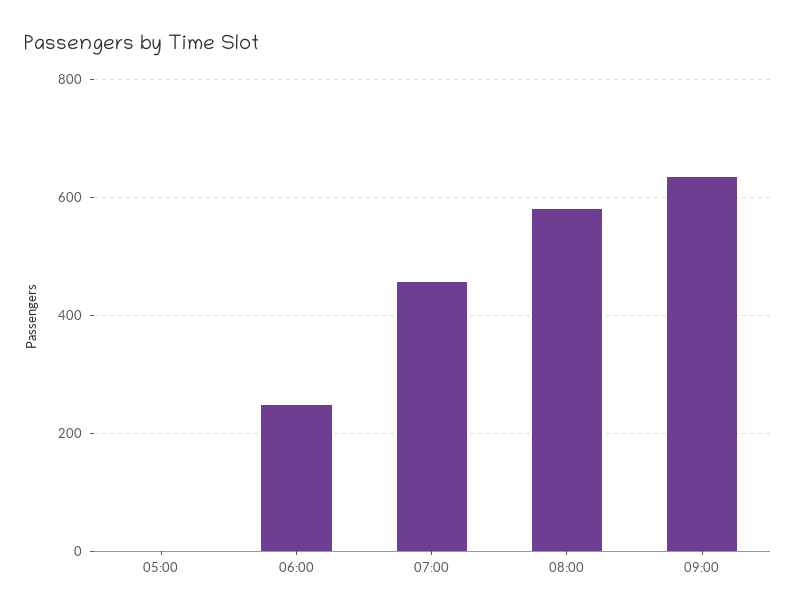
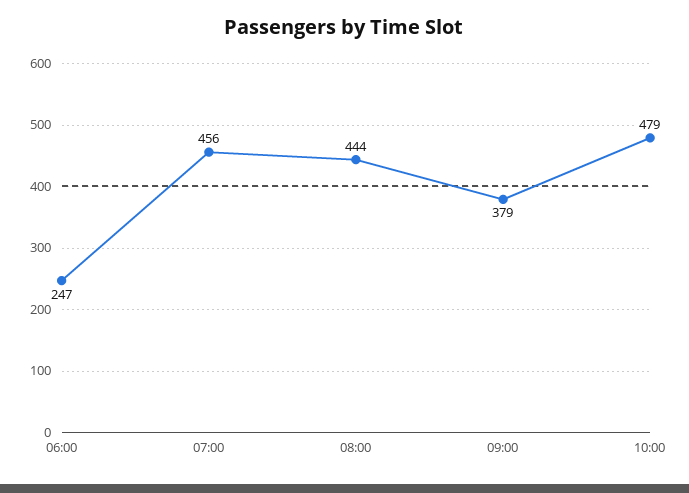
05:00: 0 -> none
08:00: 580 -> 444
09:00: 640 -> 379
10:00: none -> 479

